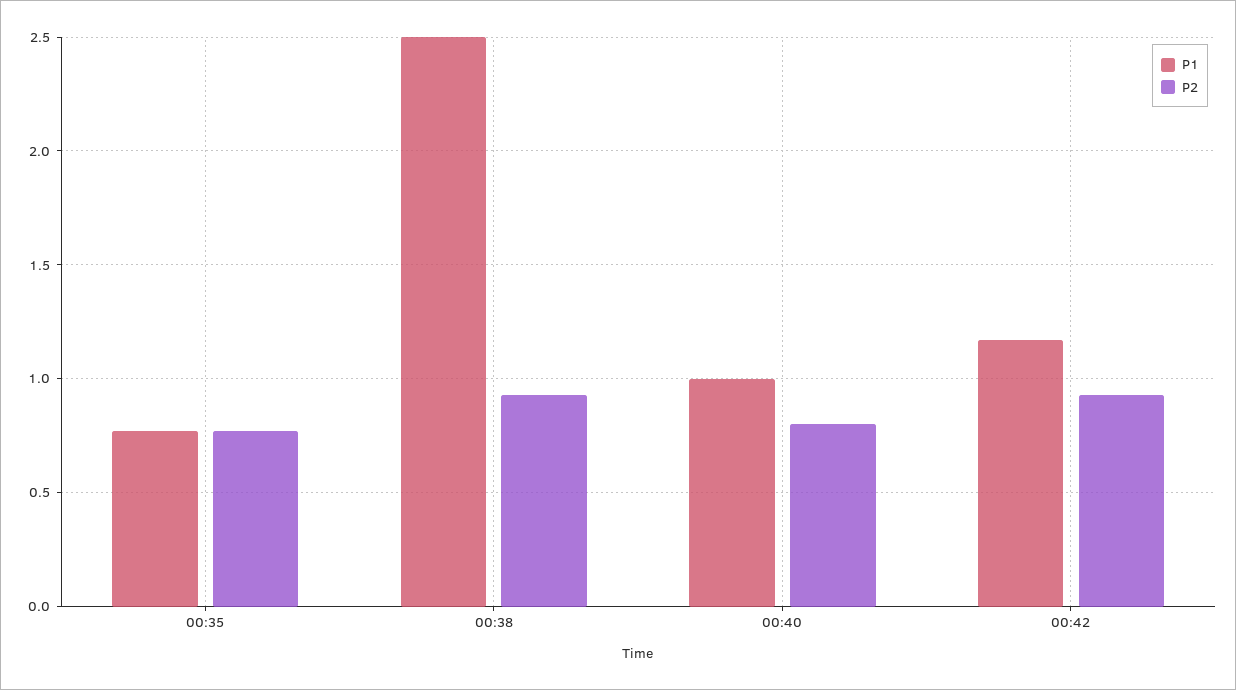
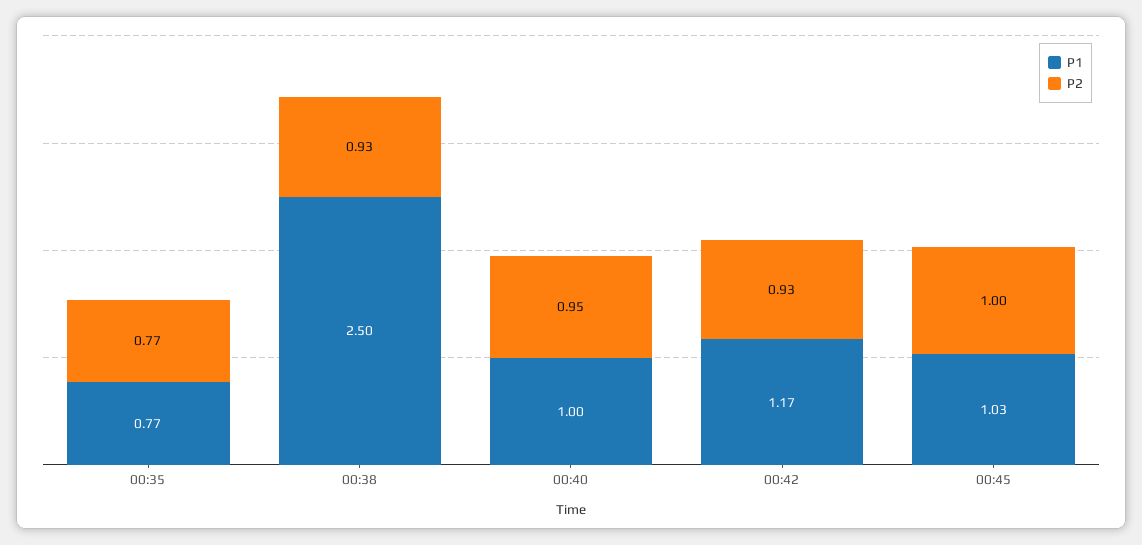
P2, 00:40: 0.8 -> 0.95
P1, 00:45: none -> 1.03
P2, 00:45: none -> 1

